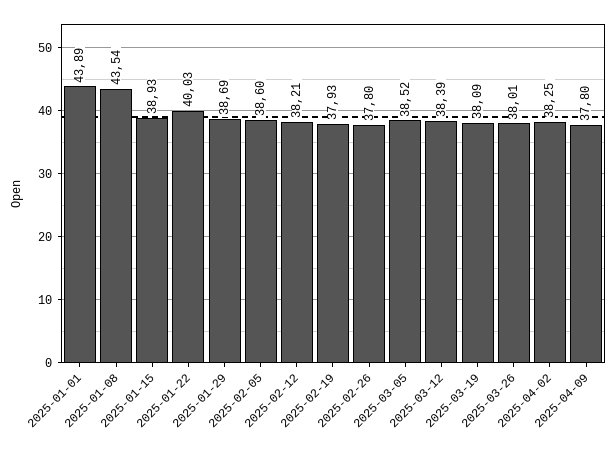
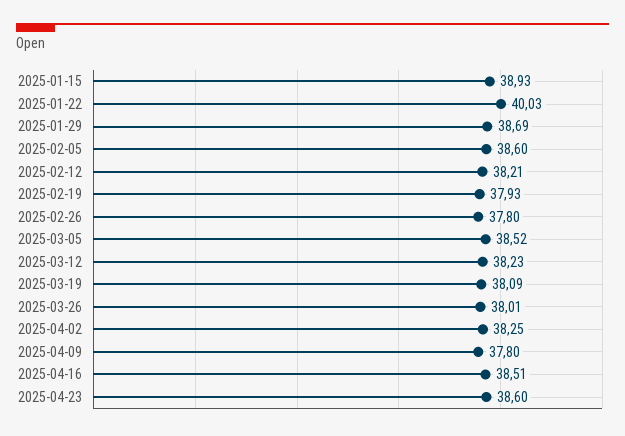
2025-01-01: 43.89 -> none
2025-01-08: 43.54 -> none
2025-03-12: 38.39 -> 38.23
2025-04-16: none -> 38.51
2025-04-23: none -> 38.6

